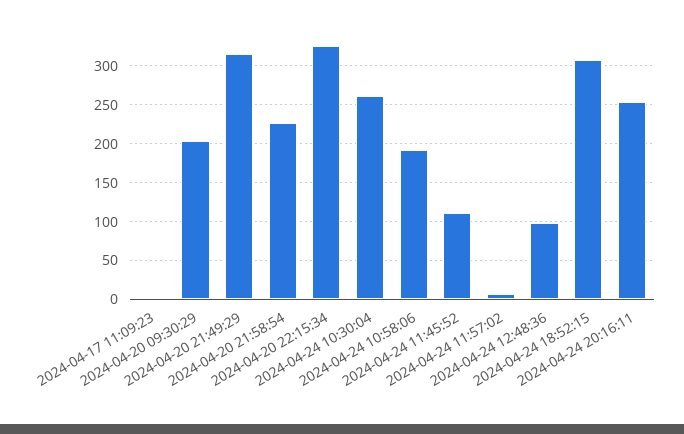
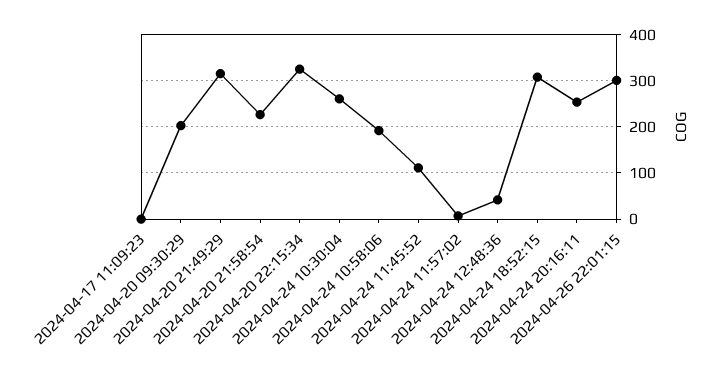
2024-04-24 12:48:36: 100 -> 40
2024-04-26 22:01:15: none -> 300

